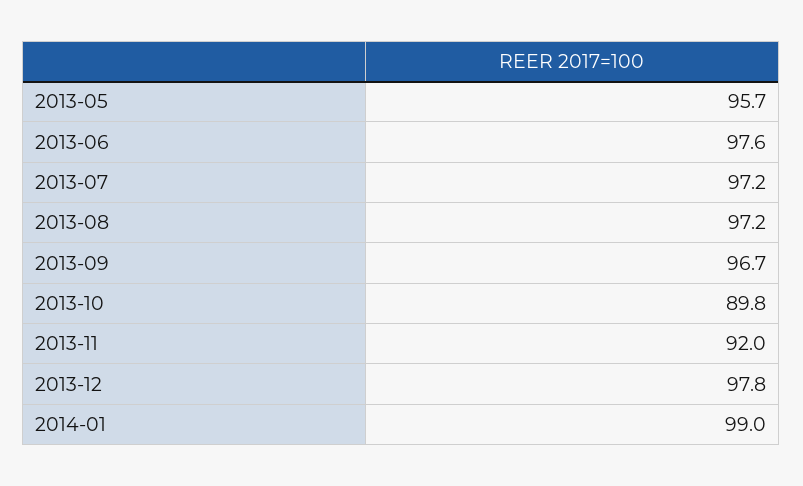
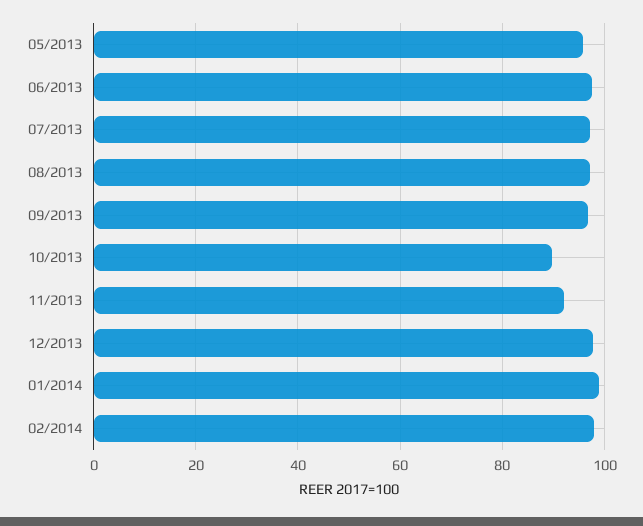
02/2014: none -> 98

